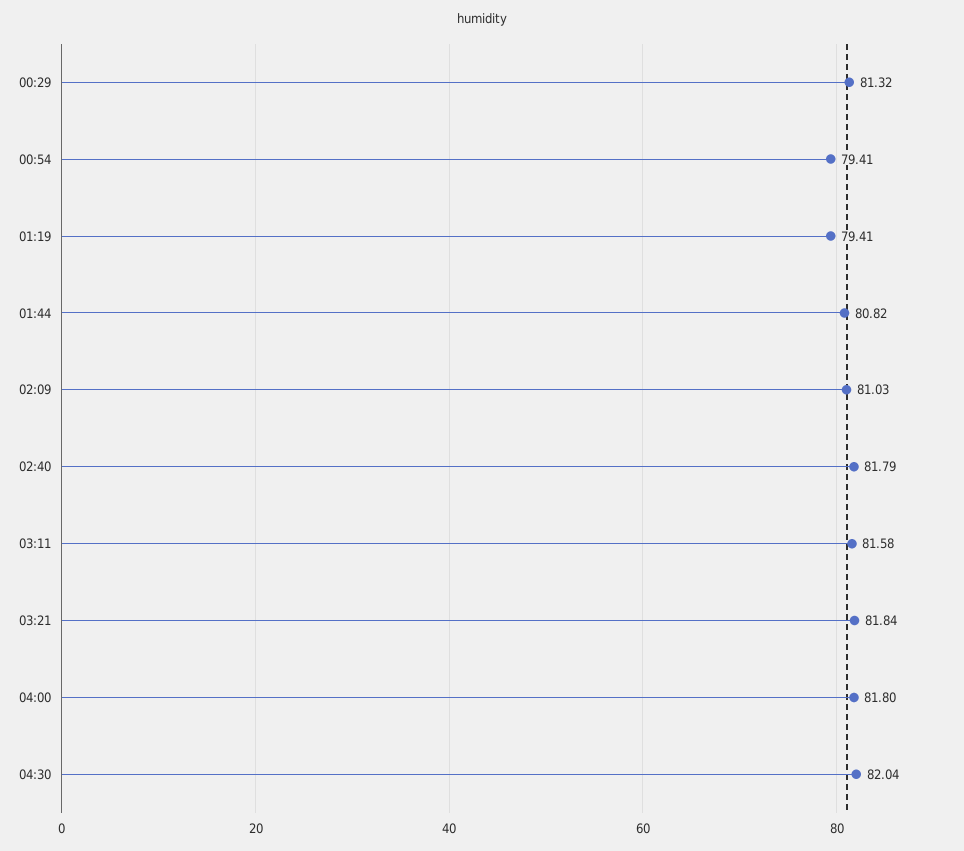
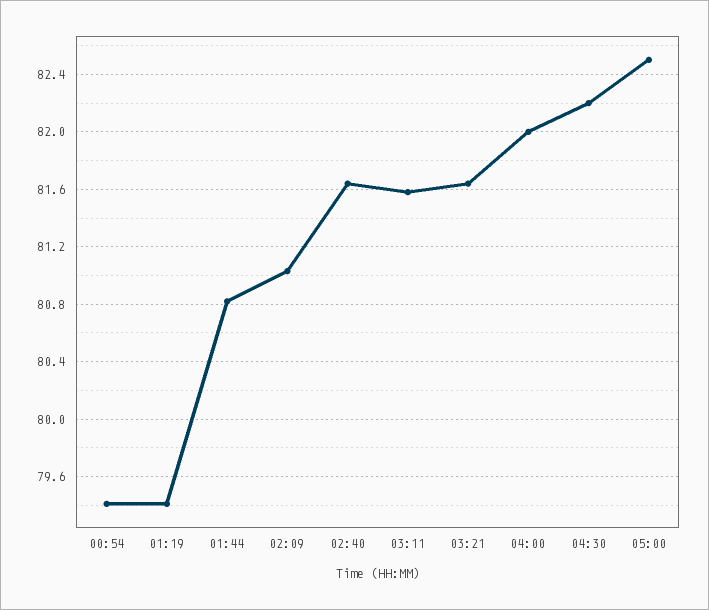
00:29: 81.32 -> none
02:40: 81.79 -> 81.65
03:21: 81.84 -> 81.65
04:00: 81.8 -> 82
04:30: 82.04 -> 82.2
05:00: none -> 82.5

